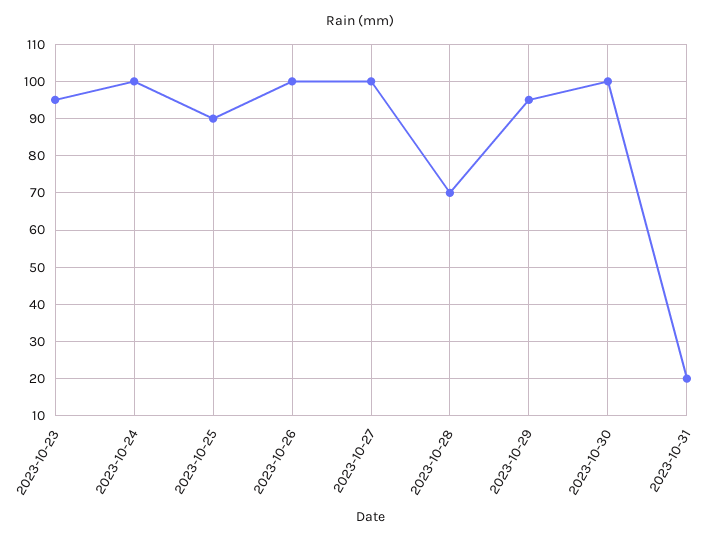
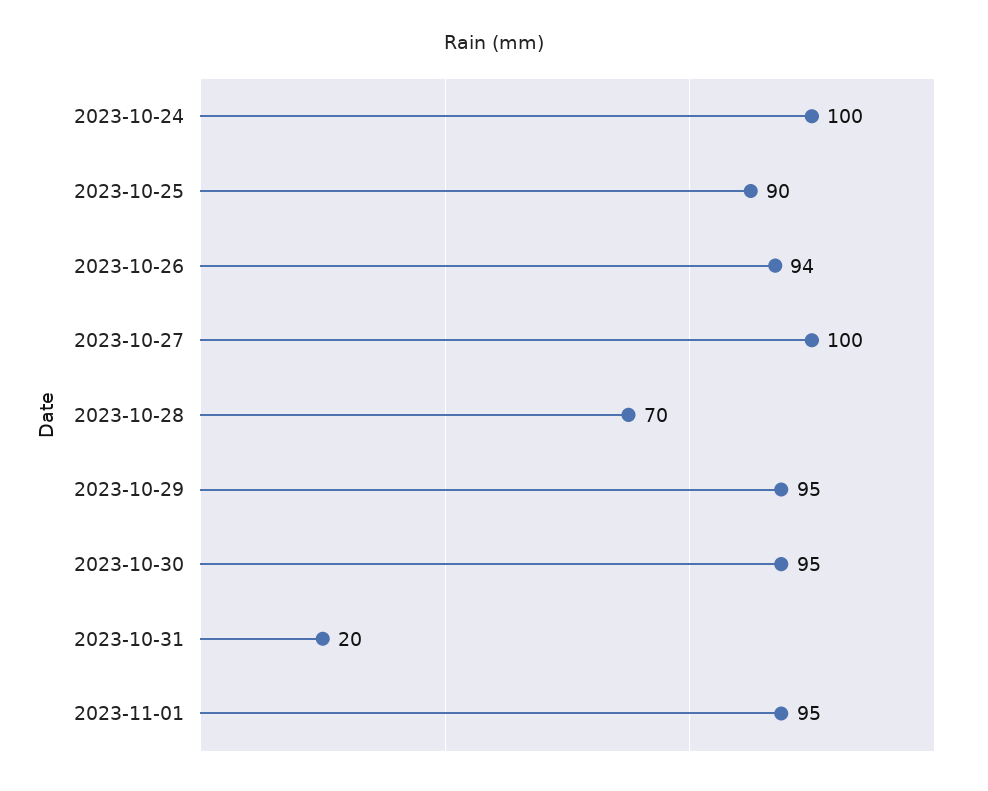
2023-10-23: 95 -> none
2023-10-26: 100 -> 94
2023-10-30: 100 -> 95
2023-11-01: none -> 95

